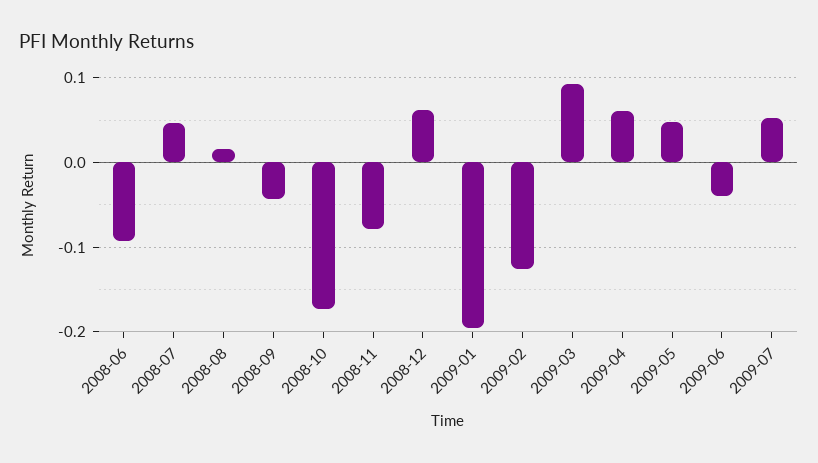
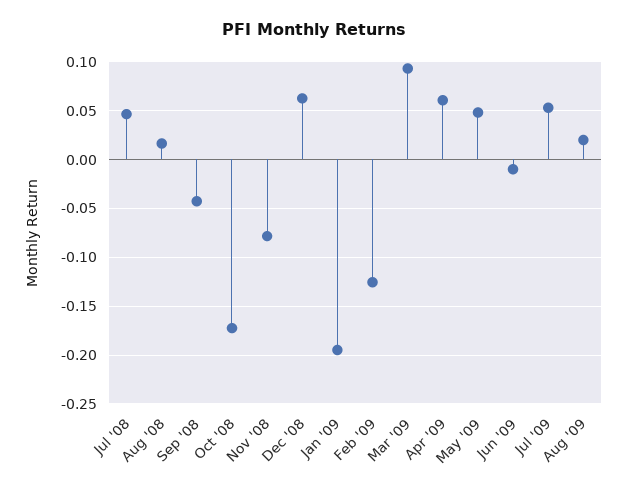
2008-06: -0.09 -> none
2009-06: -0.04 -> -0.01
Aug '09: none -> 0.02

